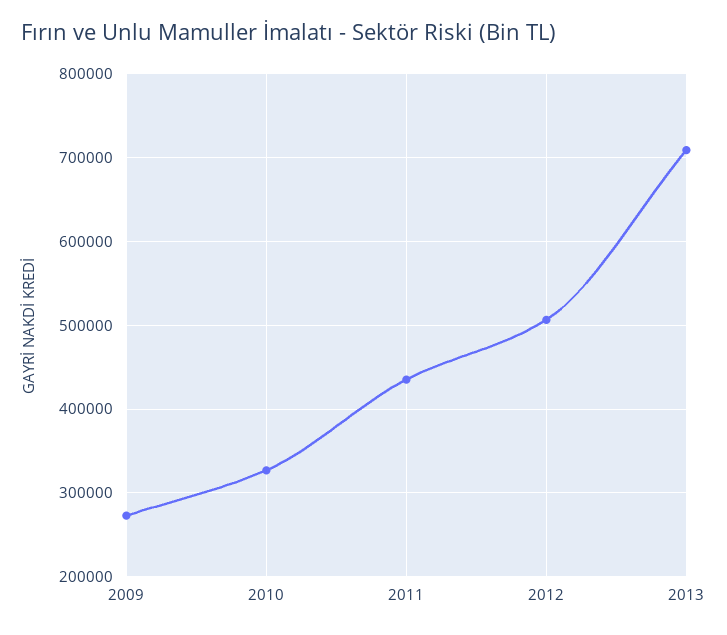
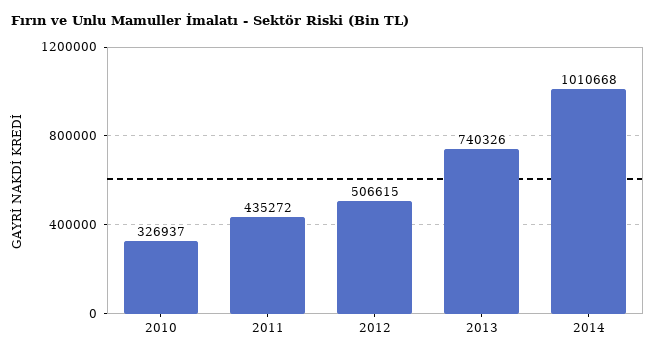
2009: 270000 -> none
2013: 710000 -> 740326
2014: none -> 1010668

